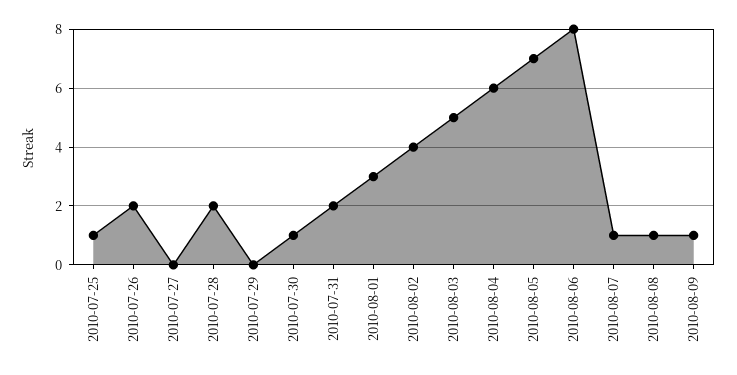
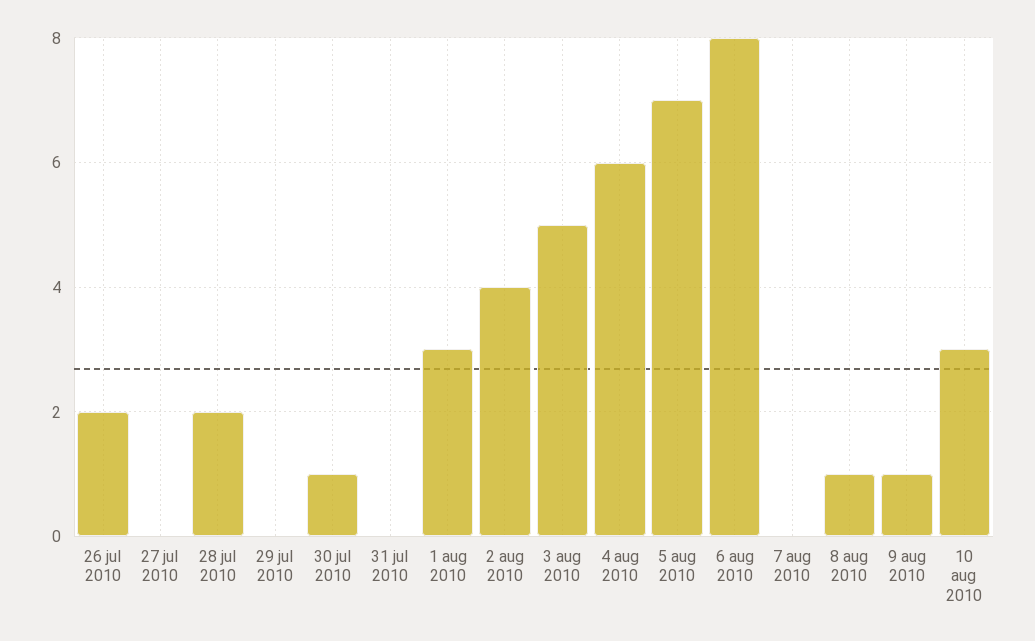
2010-07-25: 1 -> none
2010-07-31: 2 -> 0
2010-08-07: 1 -> 0
10 aug 2010: none -> 3

